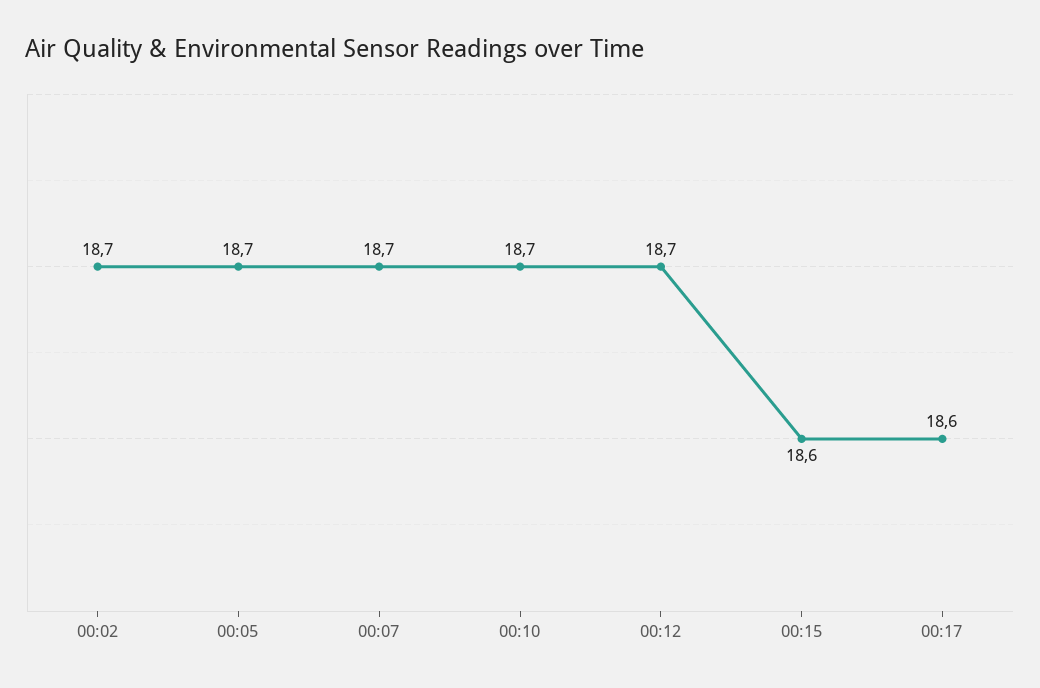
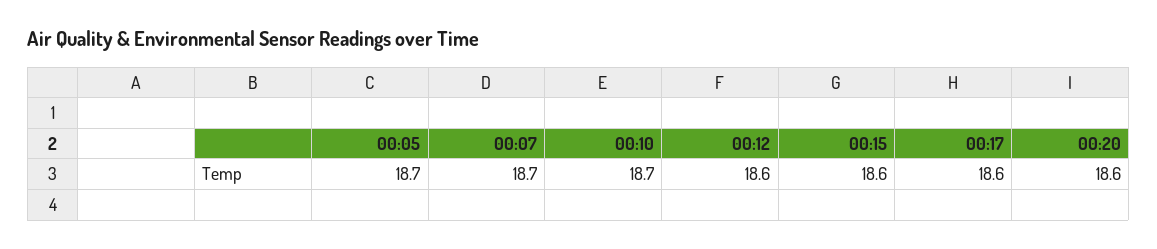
00:02: 18.7 -> none
00:12: 18.7 -> 18.6
00:20: none -> 18.6

